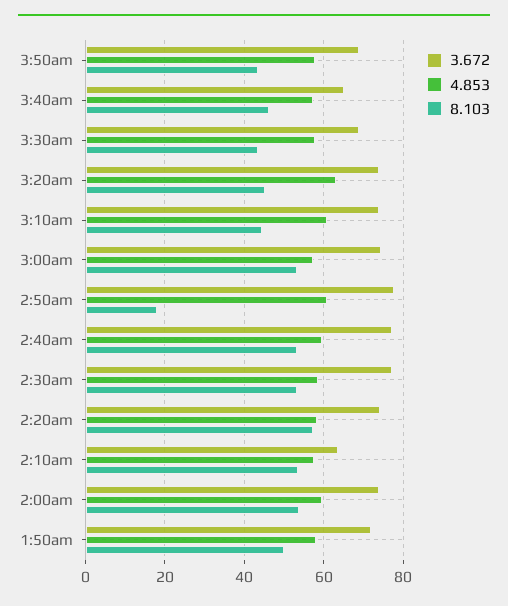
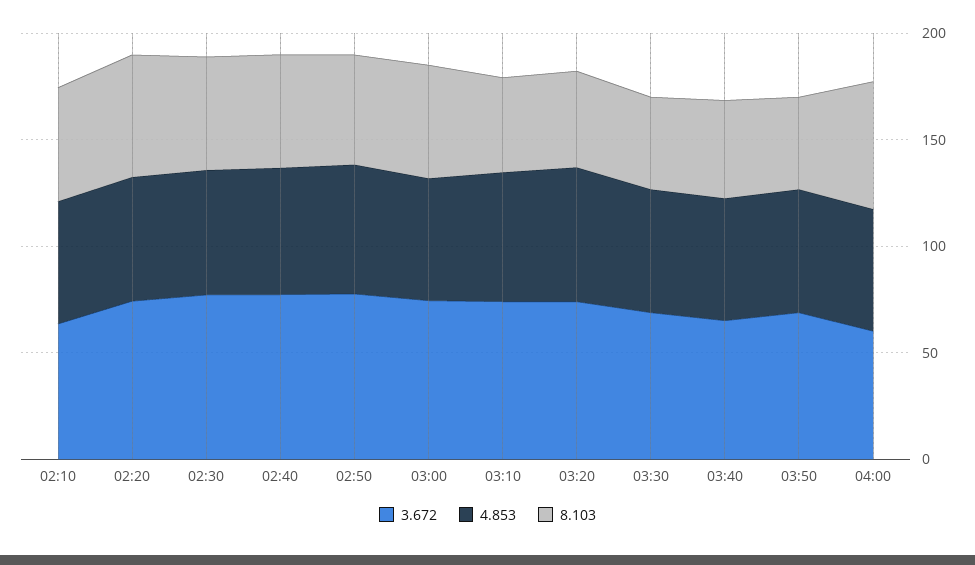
8.103, 2:50am: 18 -> 50
3.672, 2:00am: 74 -> none
4.853, 2:00am: 60 -> none
8.103, 2:00am: 54 -> none
3.672, 1:50am: 72 -> none
4.853, 1:50am: 58 -> none
8.103, 1:50am: 50 -> none
3.672, 04:00: none -> 60
4.853, 04:00: none -> 60
8.103, 04:00: none -> 60

